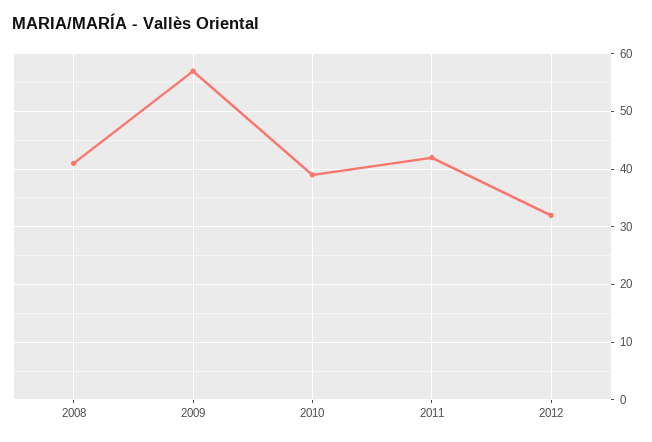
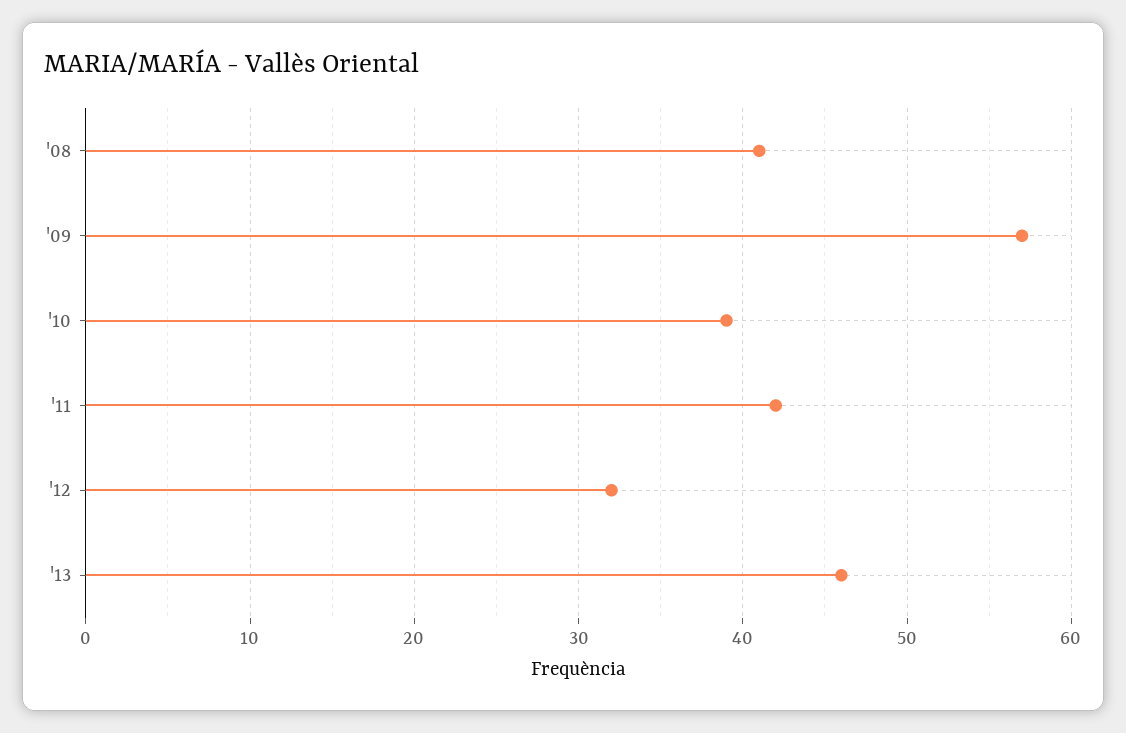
'13: none -> 46

